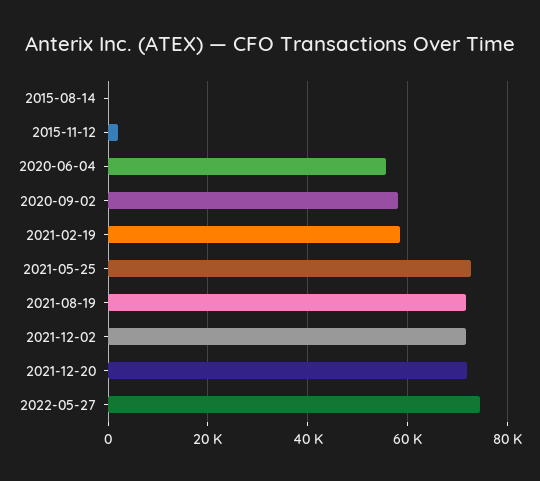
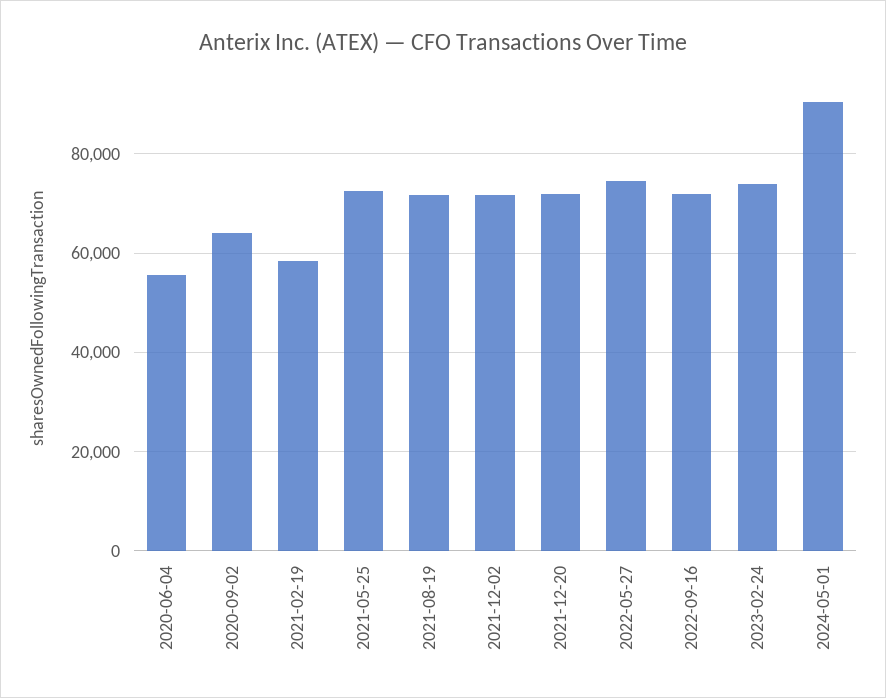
2015-08-14: 0 -> none
2015-11-12: 2000 -> none
2020-09-02: 58000 -> 64000
2022-09-16: none -> 72000
2023-02-24: none -> 74000
2024-05-01: none -> 90000

